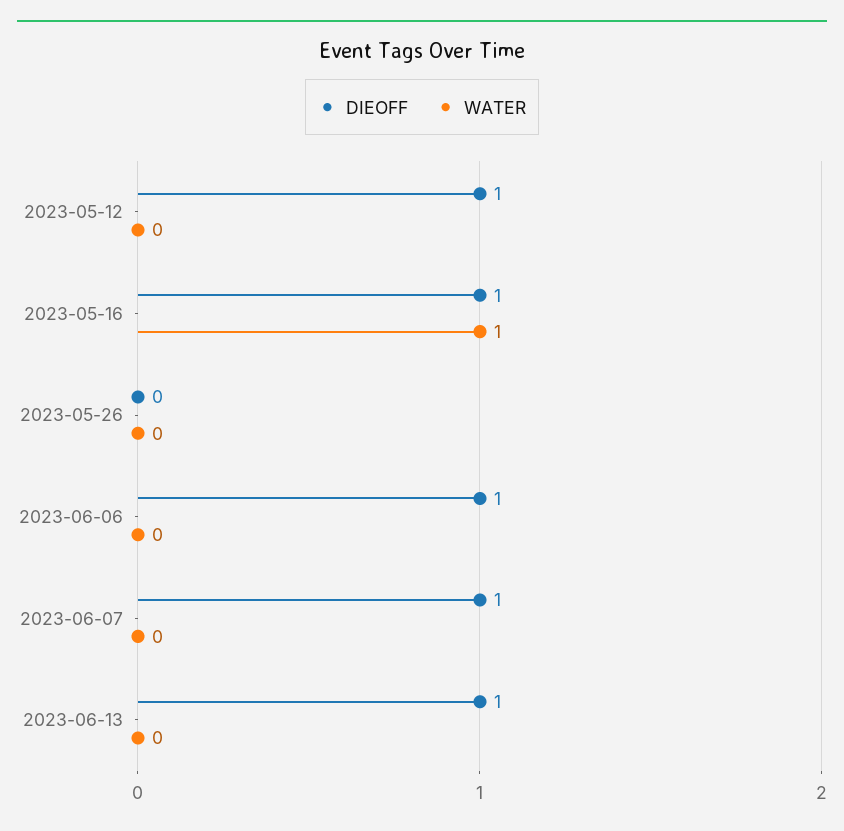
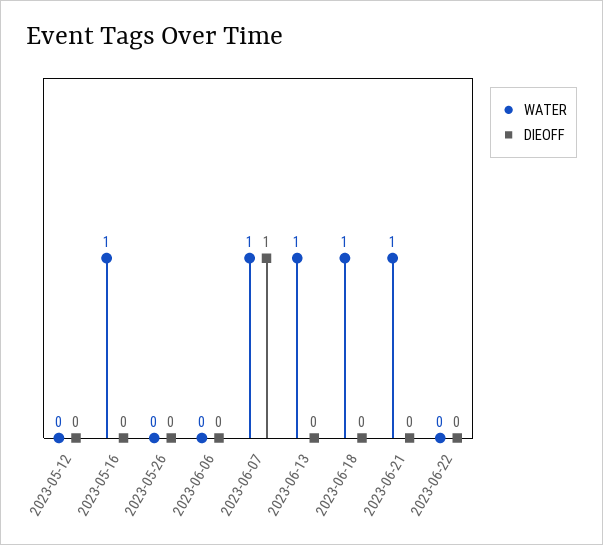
DIEOFF, 2023-05-12: 1 -> 0
DIEOFF, 2023-05-16: 1 -> 0
DIEOFF, 2023-06-06: 1 -> 0
WATER, 2023-06-07: 0 -> 1
DIEOFF, 2023-06-13: 1 -> 0
WATER, 2023-06-13: 0 -> 1
WATER, 2023-06-18: none -> 1
DIEOFF, 2023-06-18: none -> 0
WATER, 2023-06-21: none -> 1
DIEOFF, 2023-06-21: none -> 0
WATER, 2023-06-22: none -> 0
DIEOFF, 2023-06-22: none -> 0

